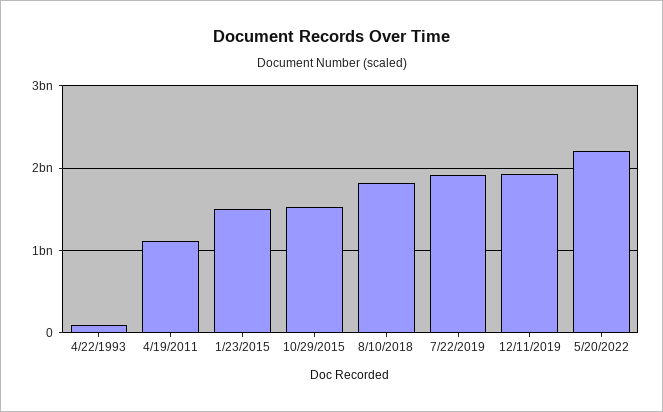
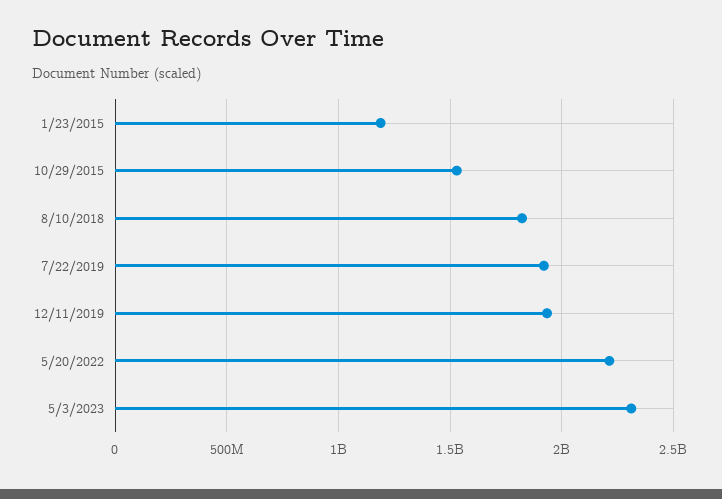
4/22/1993: 100000000 -> none
4/19/2011: 1100000000 -> none
1/23/2015: 1500000000 -> 1200000000
5/3/2023: none -> 2300000000

